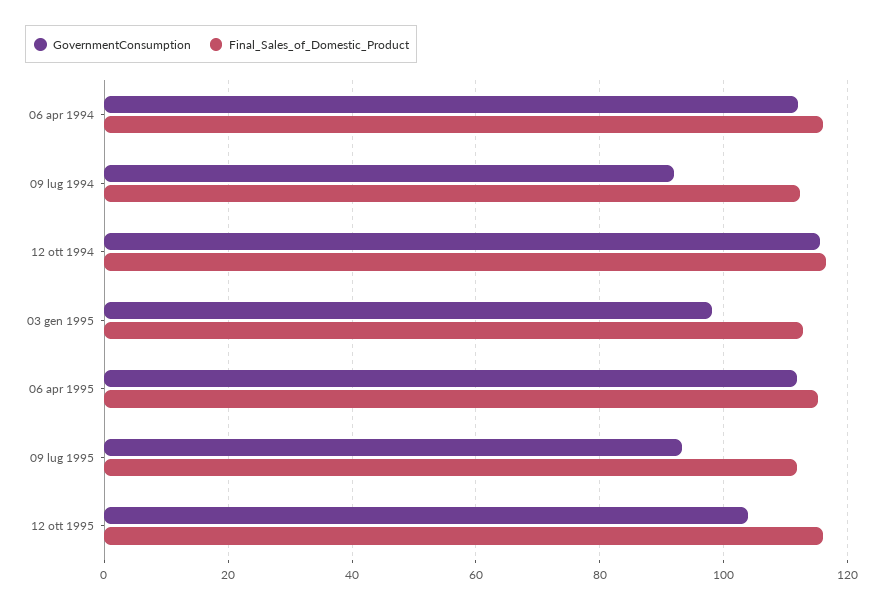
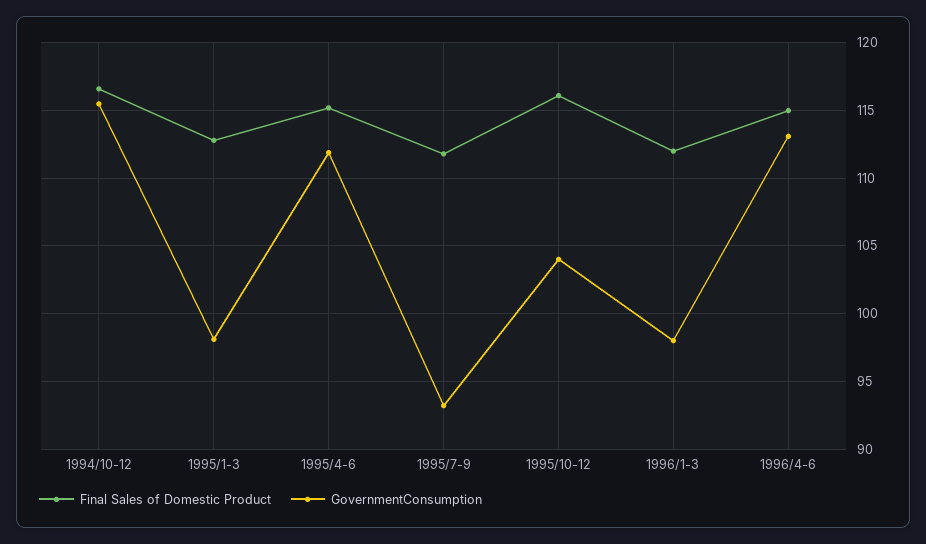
GovernmentConsumption, 06 apr 1994: 112 -> none
Final_Sales_of_Domestic_Product, 06 apr 1994: 116 -> none
GovernmentConsumption, 09 lug 1994: 92 -> none
Final_Sales_of_Domestic_Product, 09 lug 1994: 112 -> none
Final_Sales_of_Domestic_Product, 1996/1-3: none -> 112
GovernmentConsumption, 1996/1-3: none -> 98
Final_Sales_of_Domestic_Product, 1996/4-6: none -> 115
GovernmentConsumption, 1996/4-6: none -> 113

